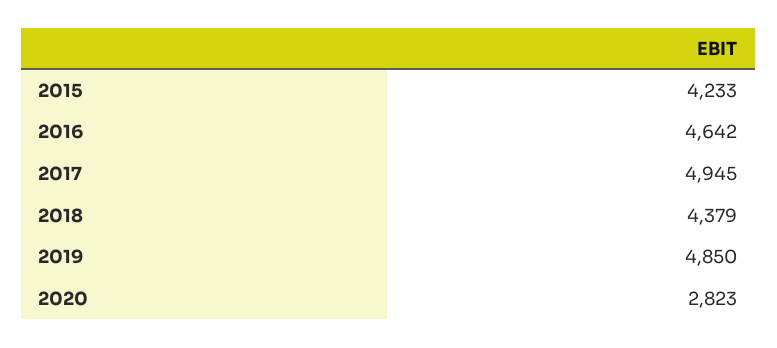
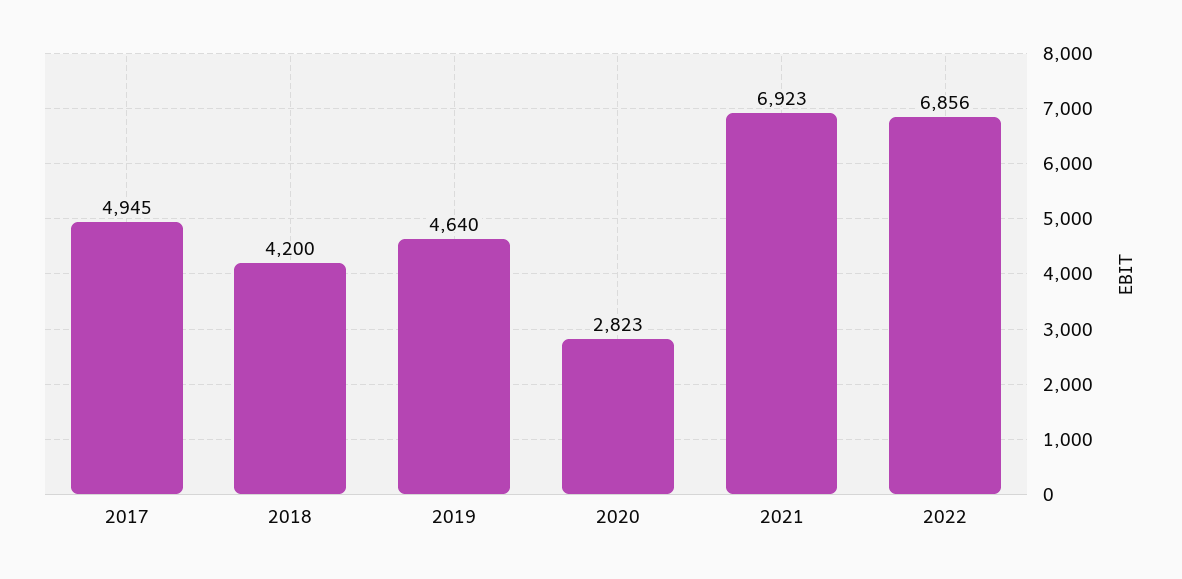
2015: 4233 -> none
2016: 4642 -> none
2018: 4379 -> 4200
2019: 4850 -> 4640
2021: none -> 6923
2022: none -> 6856

